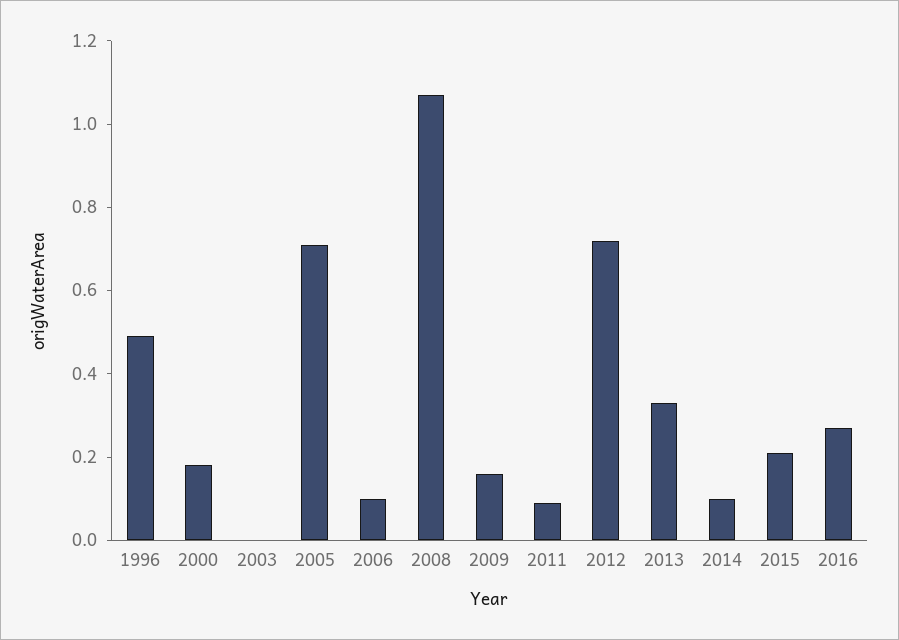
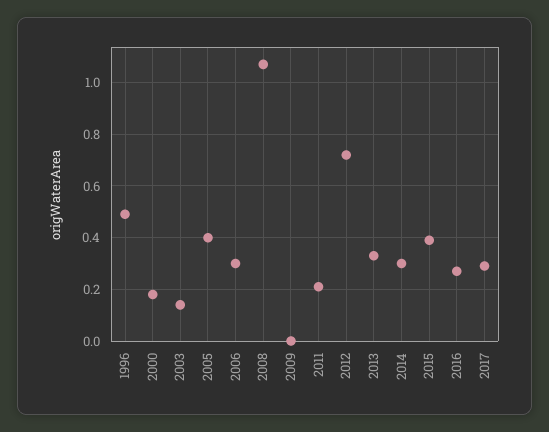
2003: 0 -> 0.15
2005: 0.7 -> 0.4
2006: 0.1 -> 0.3
2009: 0.15 -> 0
2011: 0.1 -> 0.2
2014: 0.1 -> 0.3
2015: 0.2 -> 0.4
2017: none -> 0.3

